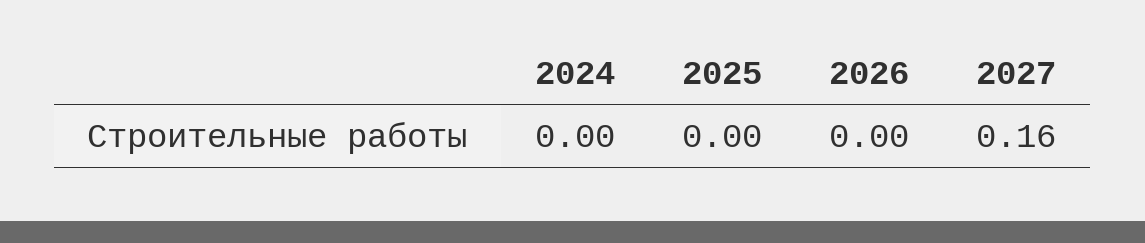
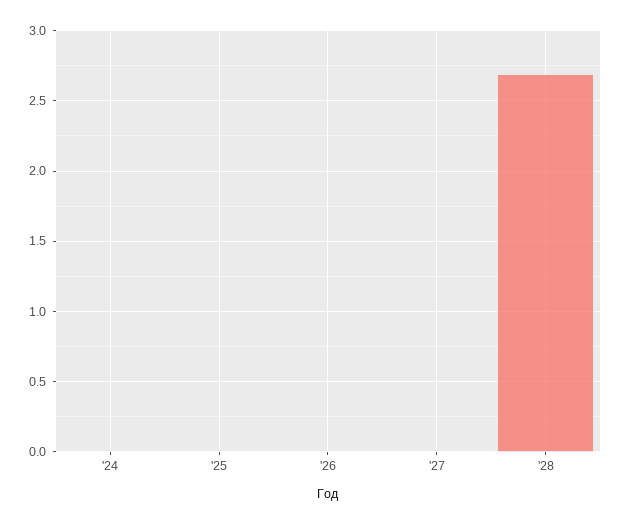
2027: 0.16 -> 0
'28: none -> 2.7

